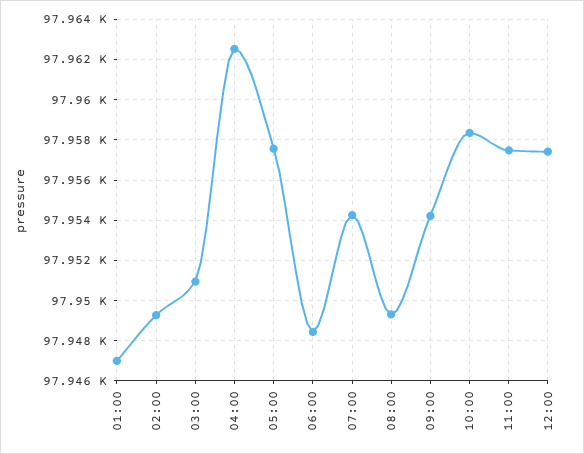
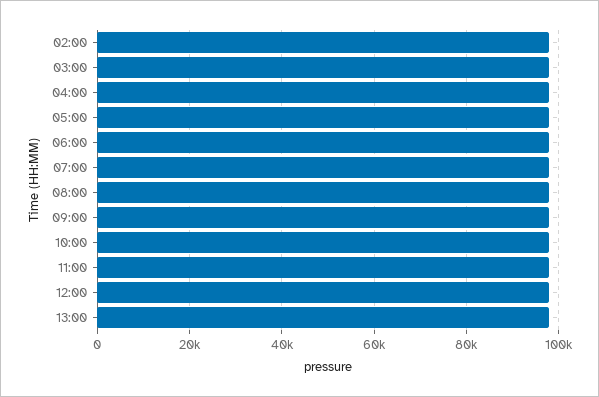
01:00: 97947 -> none
13:00: none -> 98000

